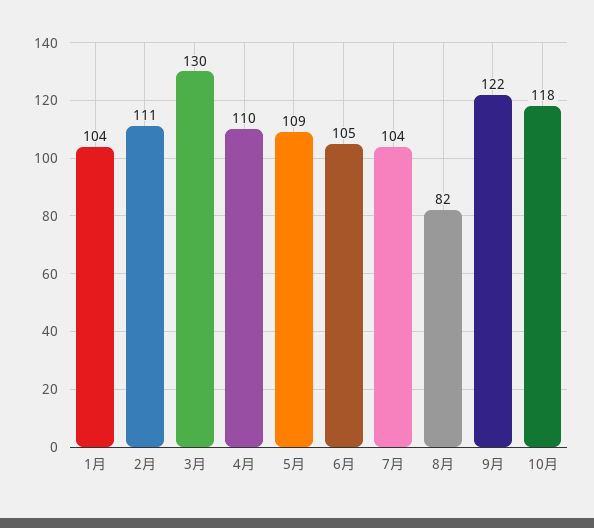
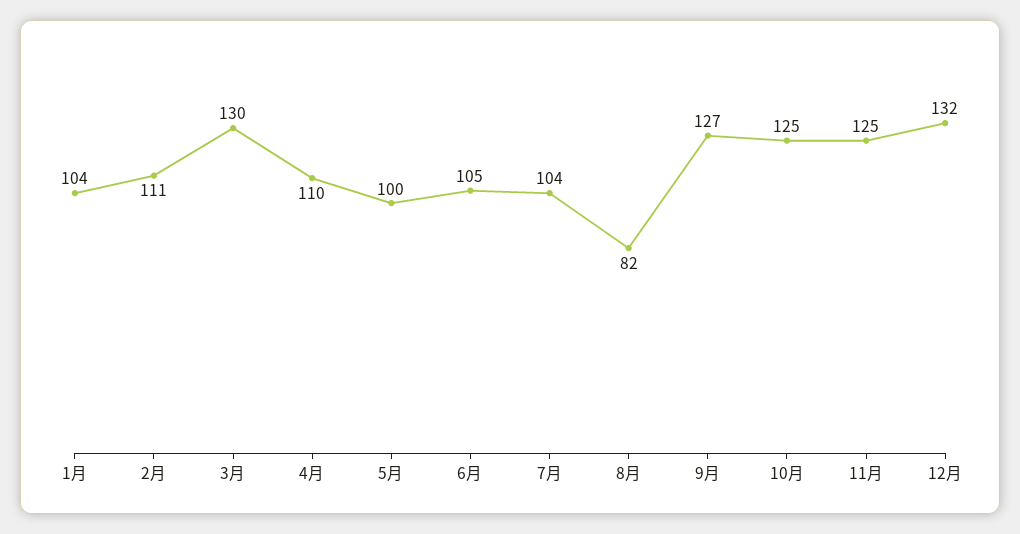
5月: 109 -> 100
9月: 122 -> 127
10月: 118 -> 125
11月: none -> 125
12月: none -> 132

